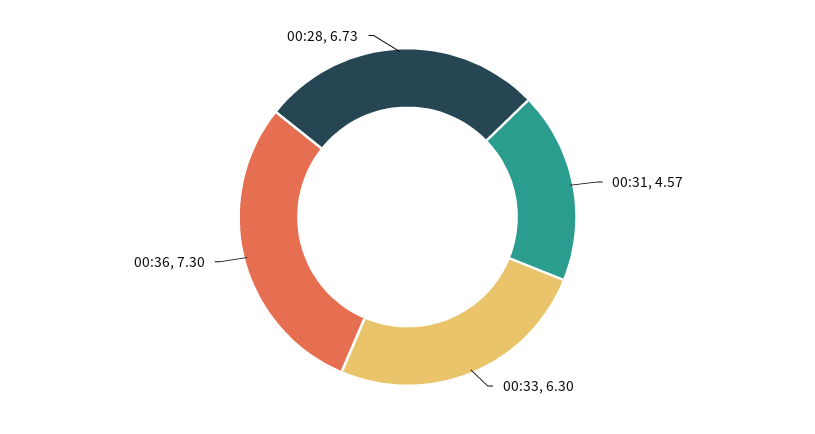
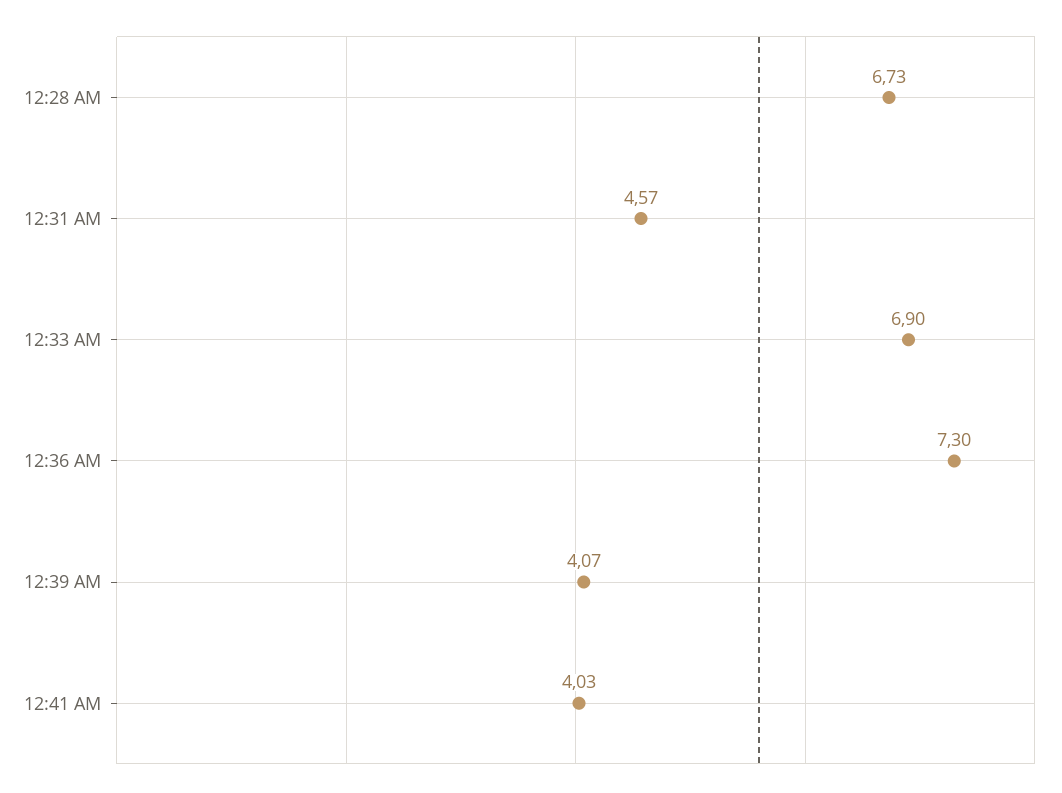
00:33: 6.3 -> 6.9
12:39 AM: none -> 4.07
12:41 AM: none -> 4.03

